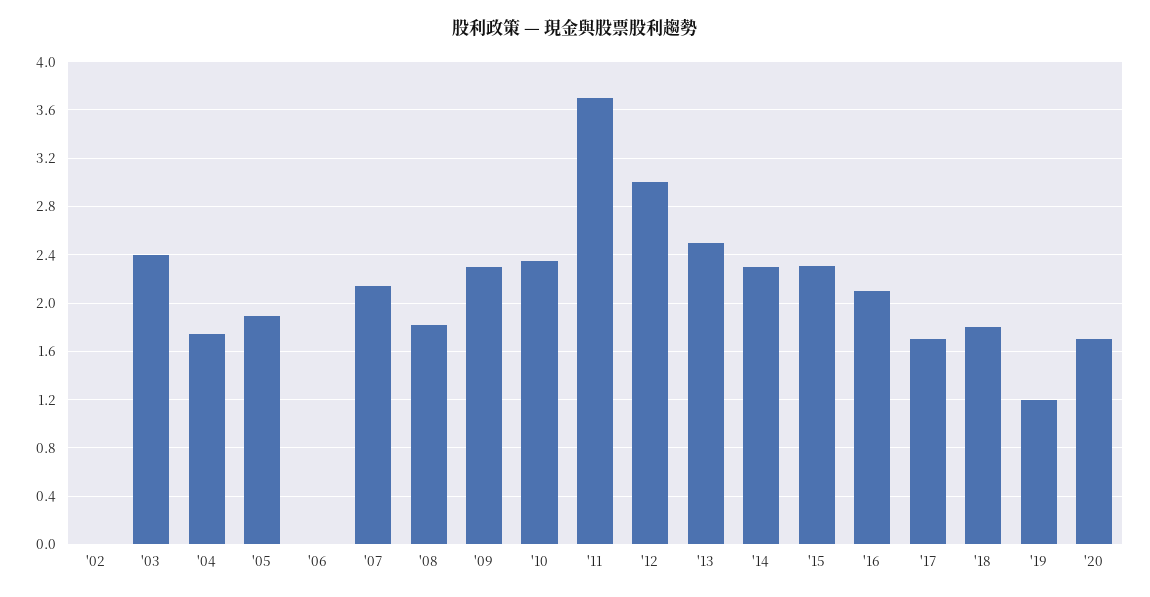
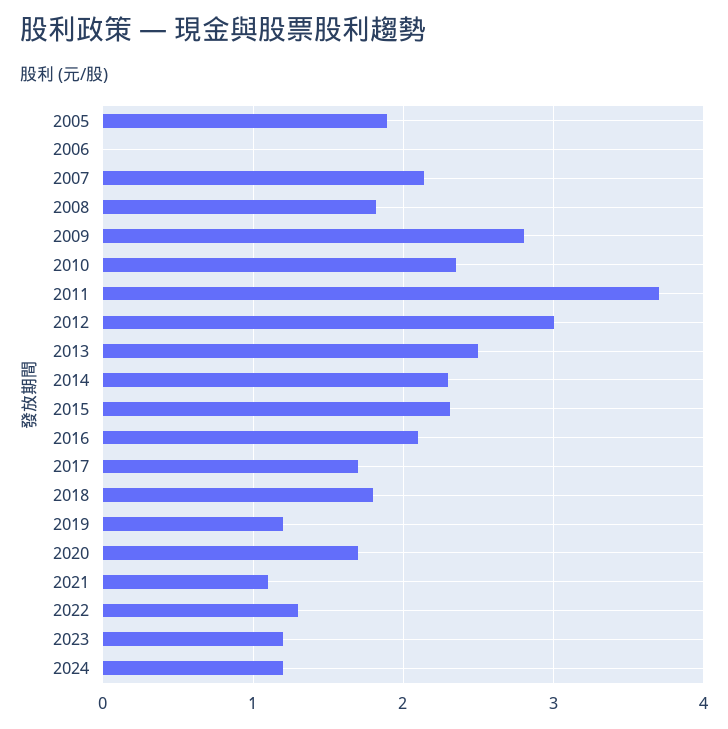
'02: 0 -> none
'03: 2.4 -> none
'04: 1.75 -> none
'09: 2.3 -> 2.8
2021: none -> 1.1
2022: none -> 1.3
2023: none -> 1.2
2024: none -> 1.2

